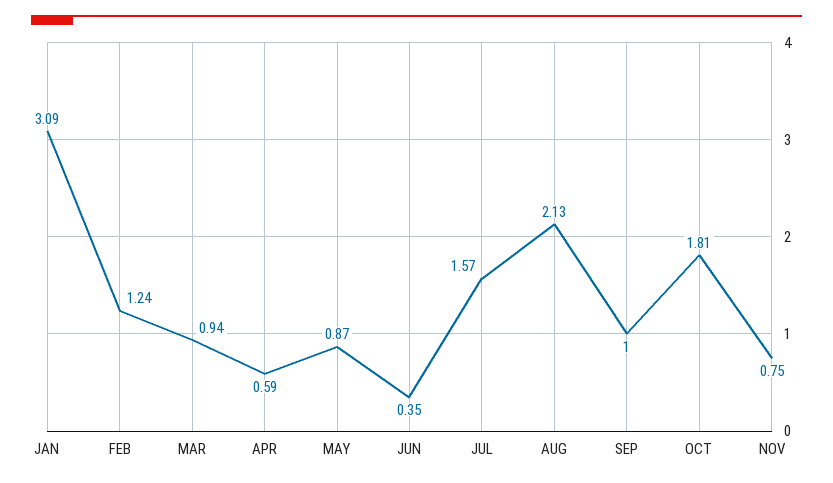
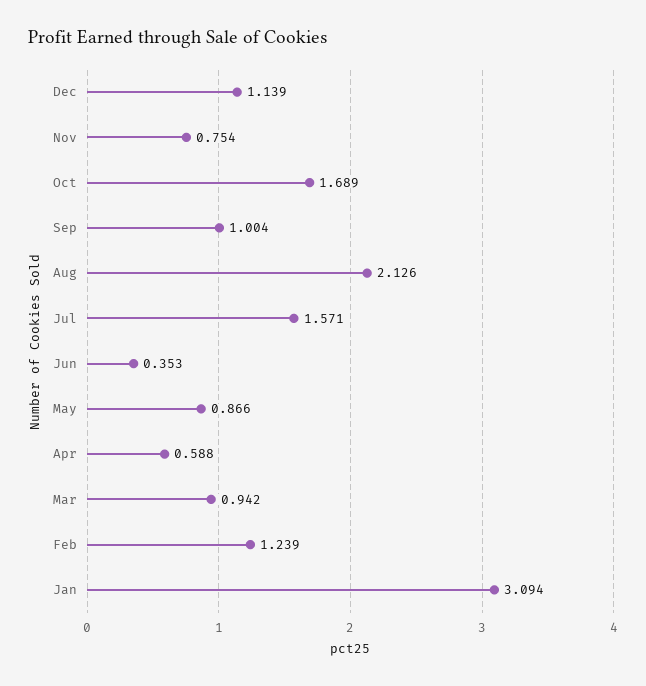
OCT: 1.81 -> 1.689
Dec: none -> 1.139

